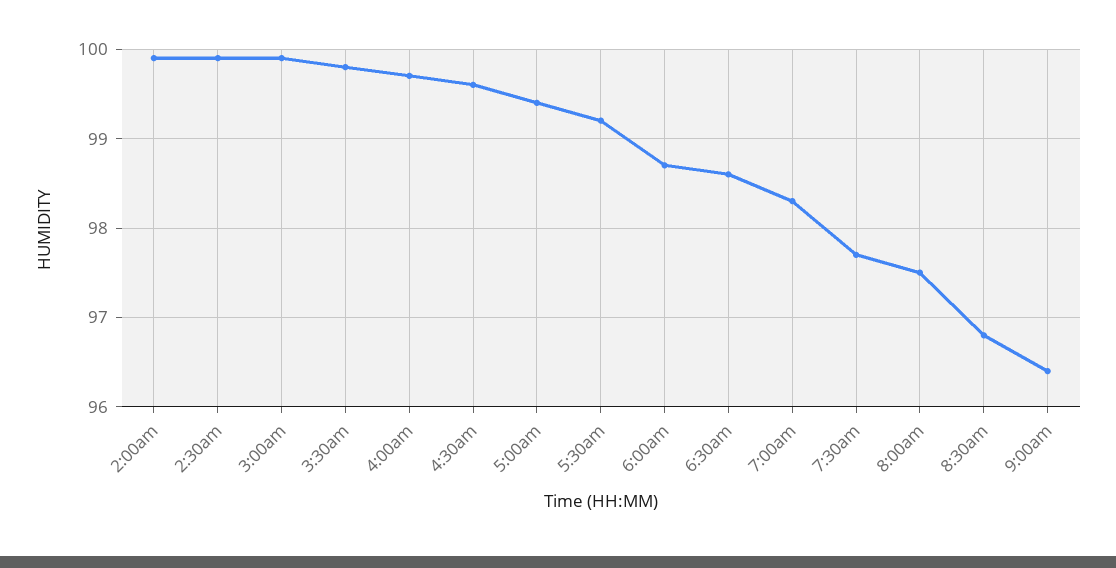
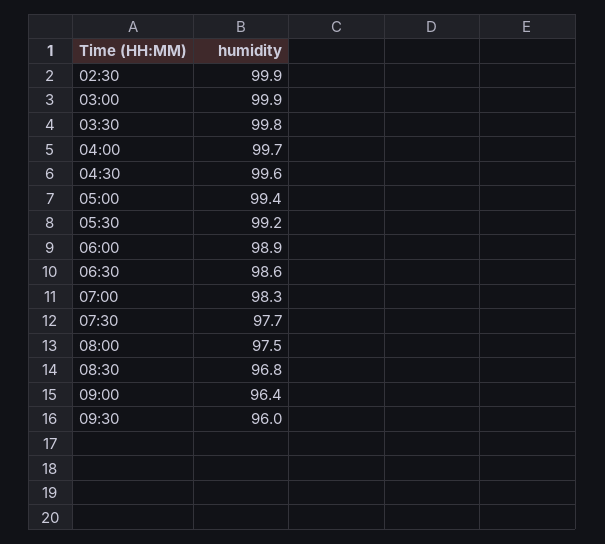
2:00am: 99.9 -> none
6:00am: 98.7 -> 98.9
09:30: none -> 96

